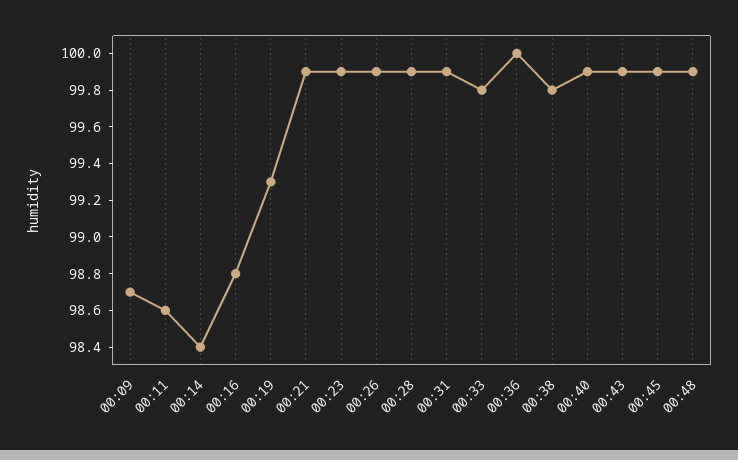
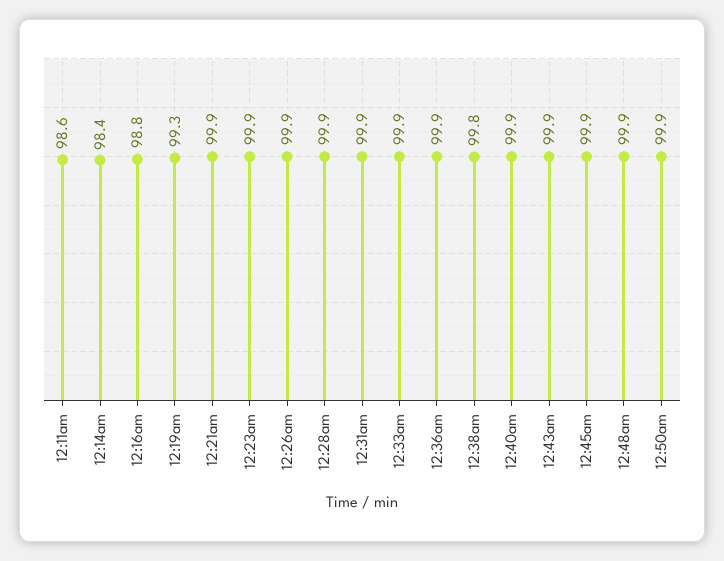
00:09: 98.7 -> none
00:33: 99.8 -> 99.9
00:36: 100 -> 99.9
12:50am: none -> 99.9

